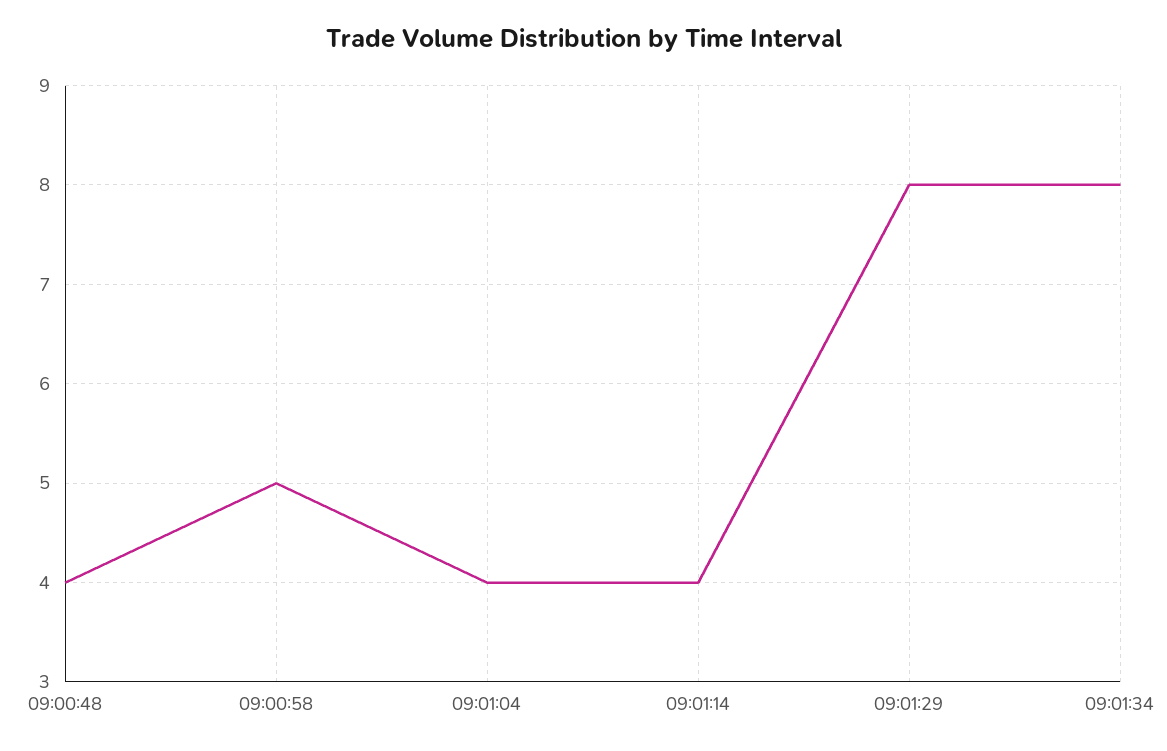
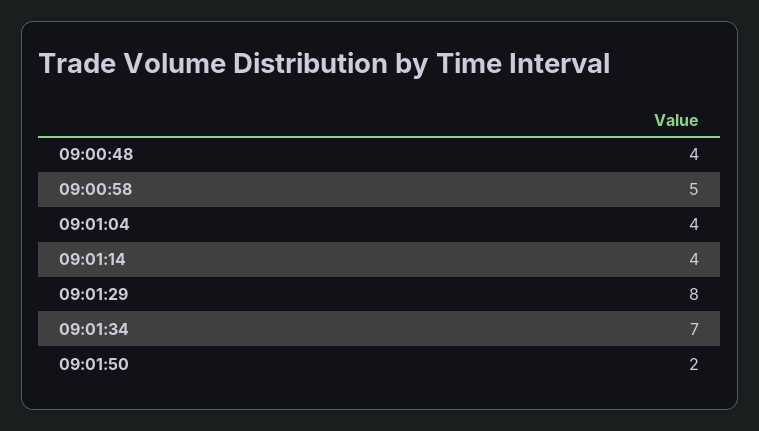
09:01:34: 8 -> 7
09:01:50: none -> 2

